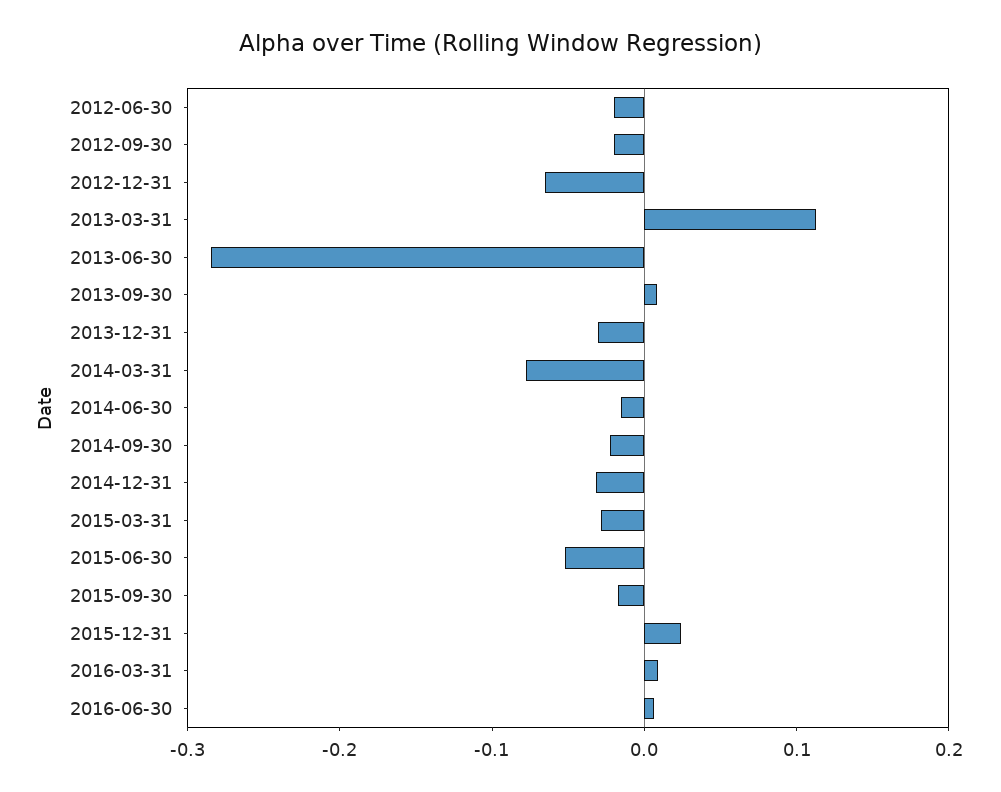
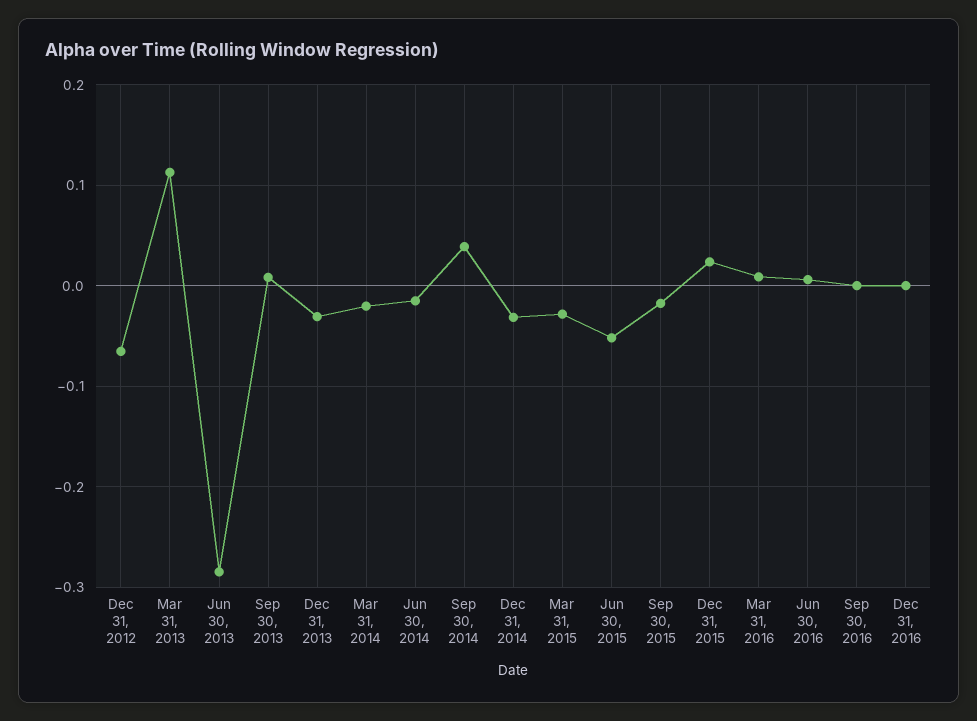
2012-06-30: -0.02 -> none
2012-09-30: -0.02 -> none
2014-03-31: -0.08 -> -0.02
2014-09-30: -0.02 -> 0.04
Sep 30, 2016: none -> 0
Dec 31, 2016: none -> 0

